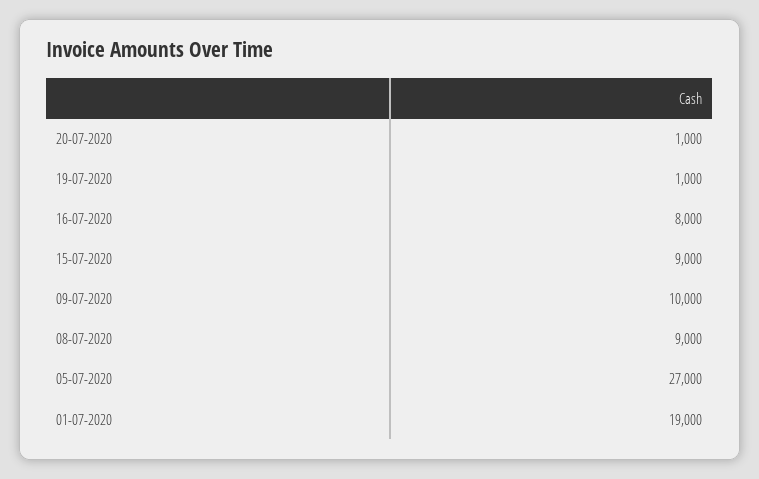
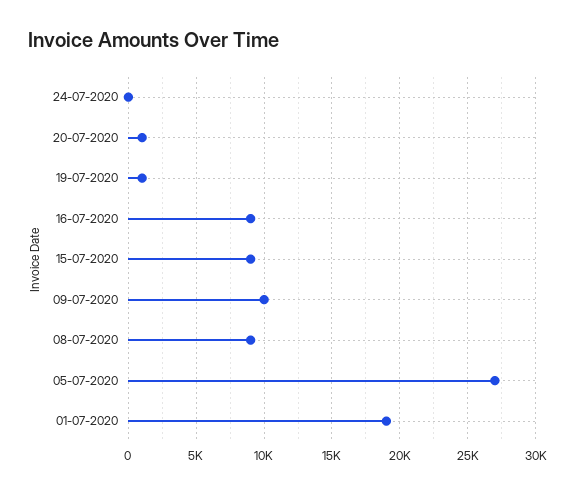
16-07-2020: 8000 -> 9000
24-07-2020: none -> 0

